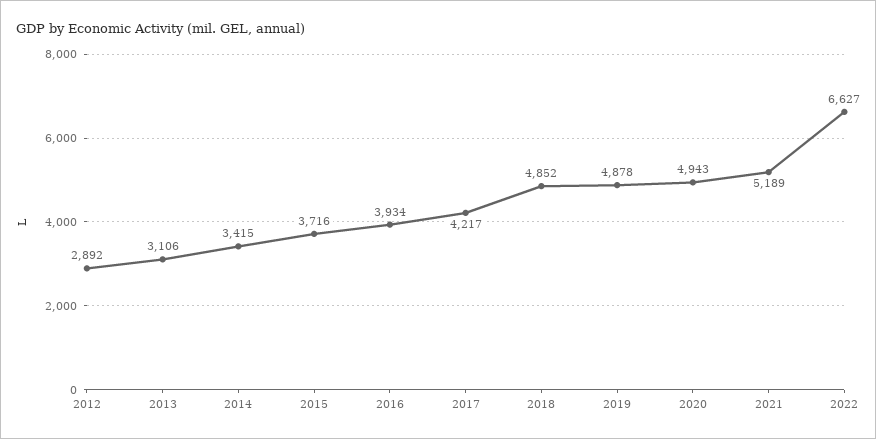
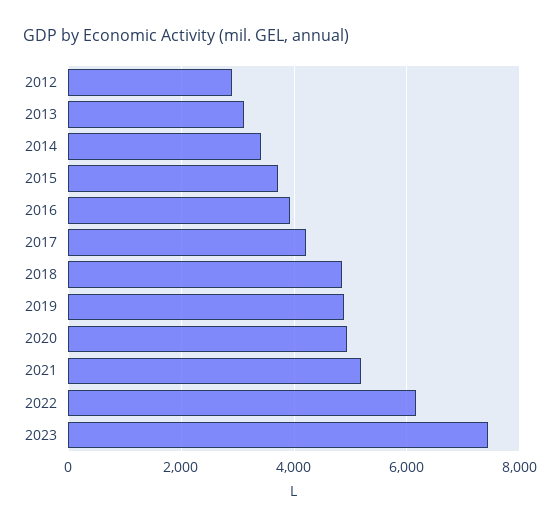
2022: 6627 -> 6200
2023: none -> 7400

